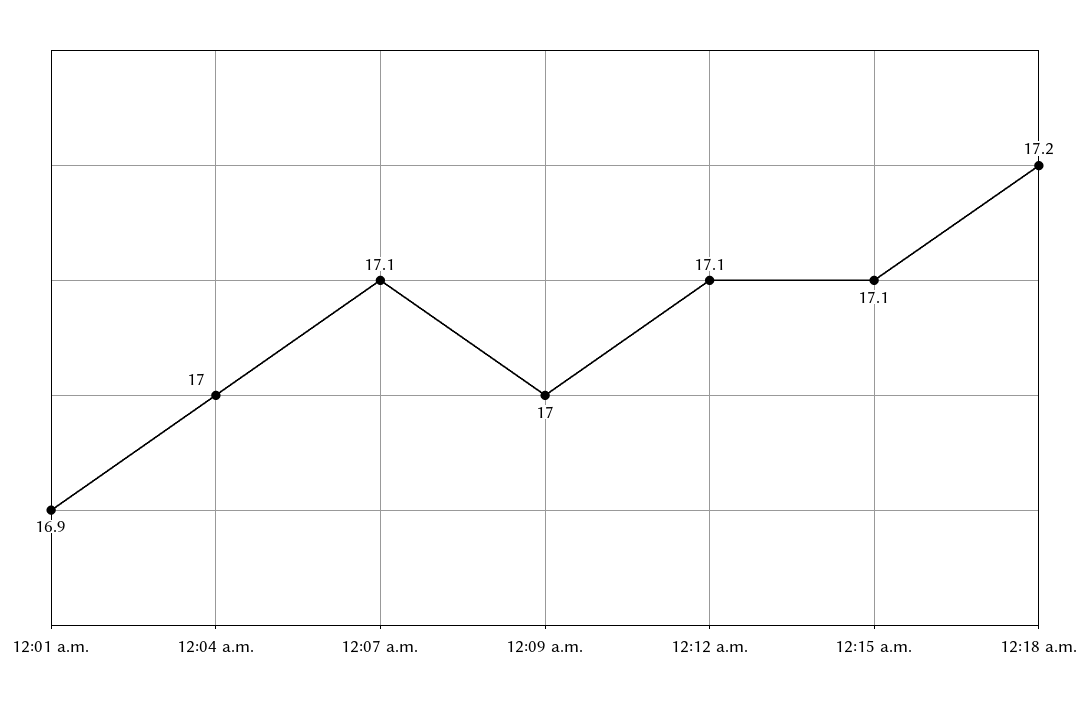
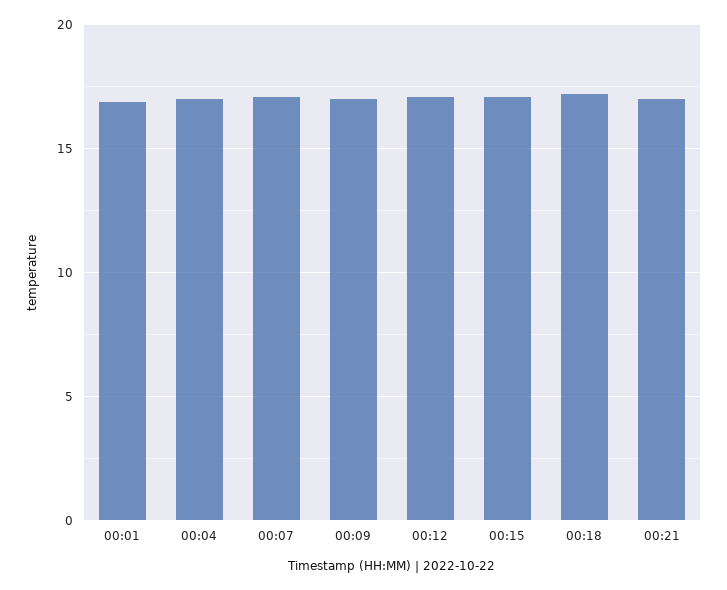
00:21: none -> 17

